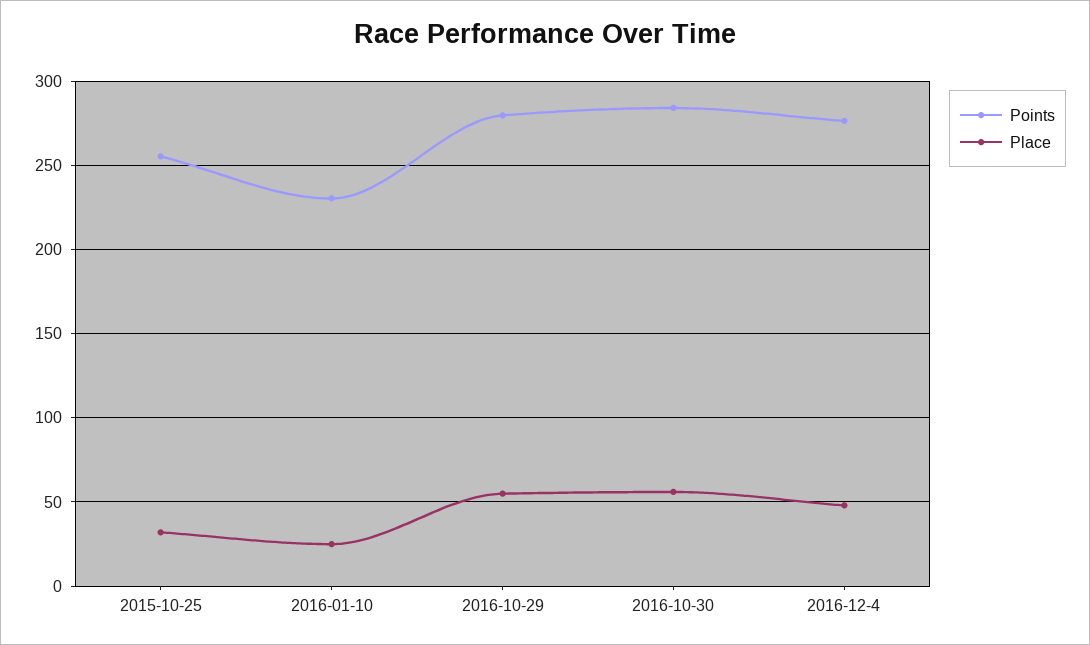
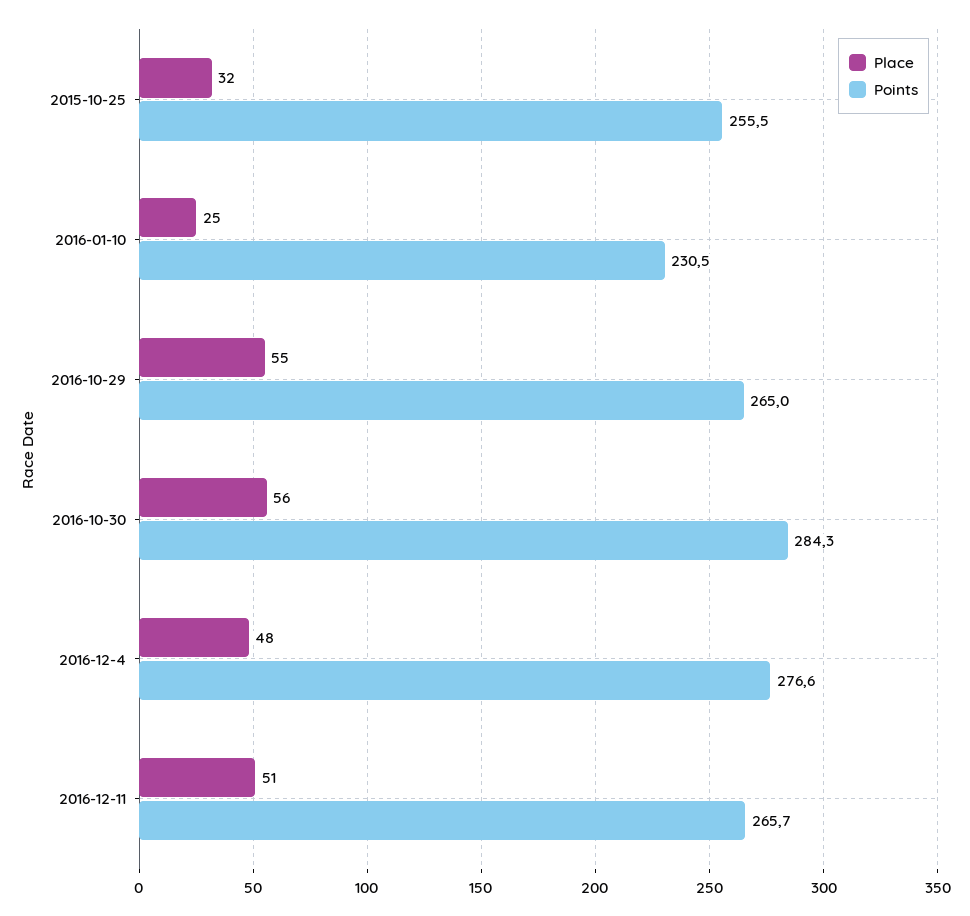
Points, 2016-10-29: 280 -> 265
Place, 2016-12-11: none -> 51
Points, 2016-12-11: none -> 265.7

